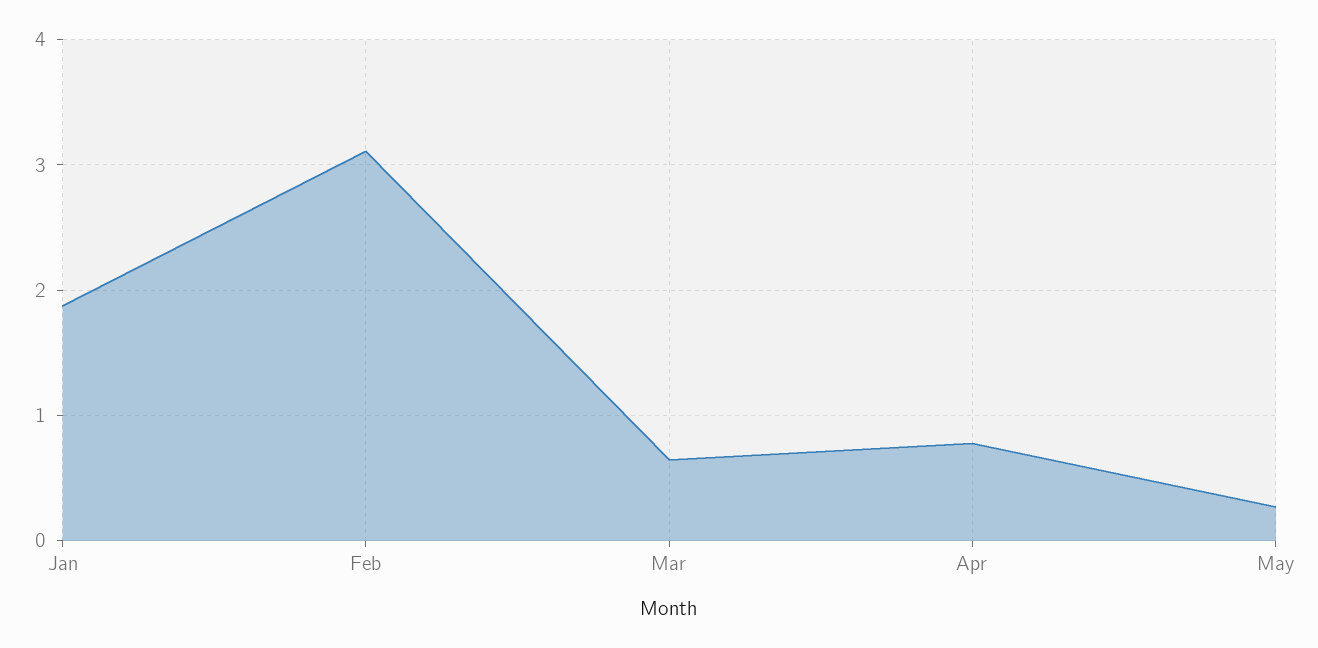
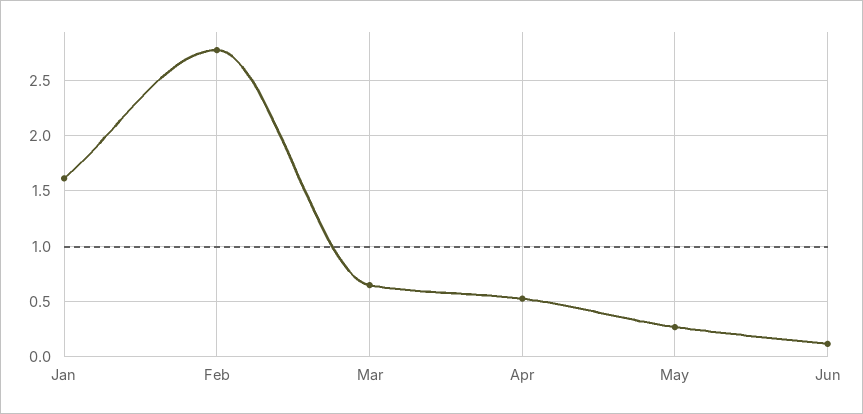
Jan: 1.9 -> 1.6
Feb: 3.1 -> 2.8
Apr: 0.8 -> 0.5
Jun: none -> 0.1

